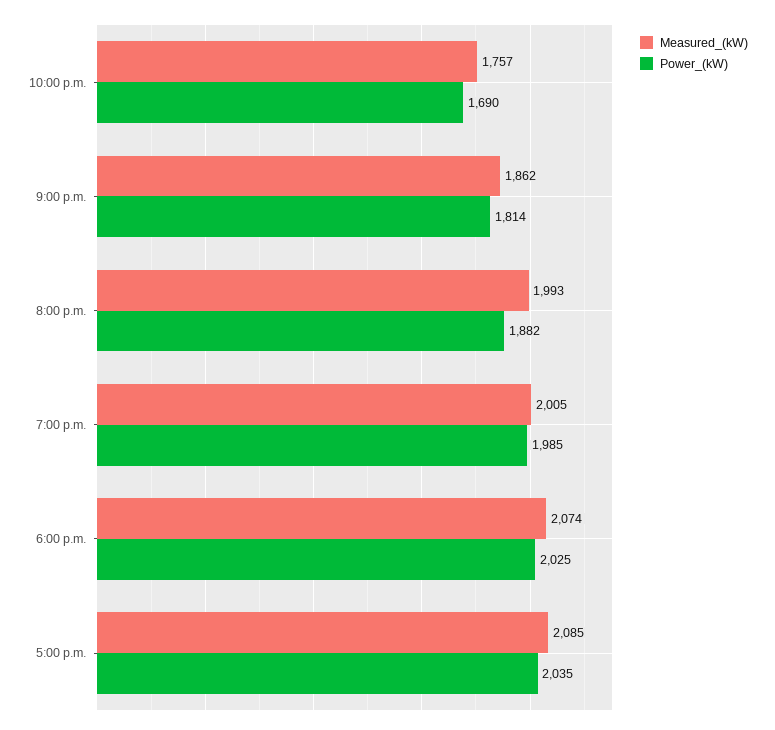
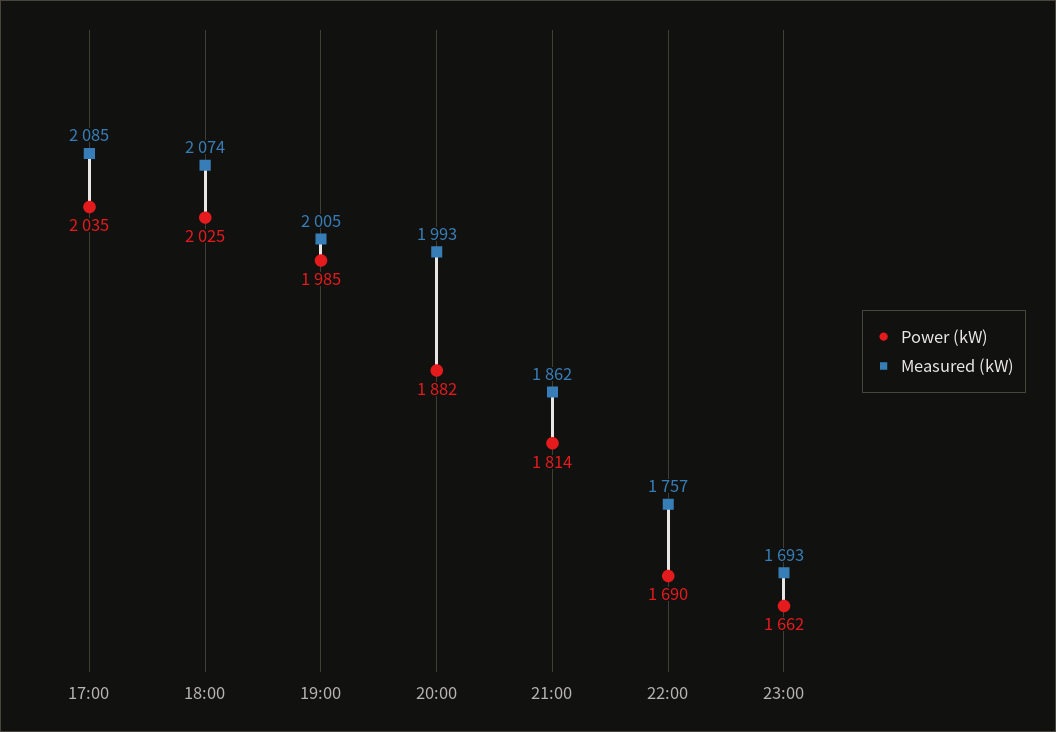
Power_(kW), 23:00: none -> 1662
Measured_(kW), 23:00: none -> 1693

